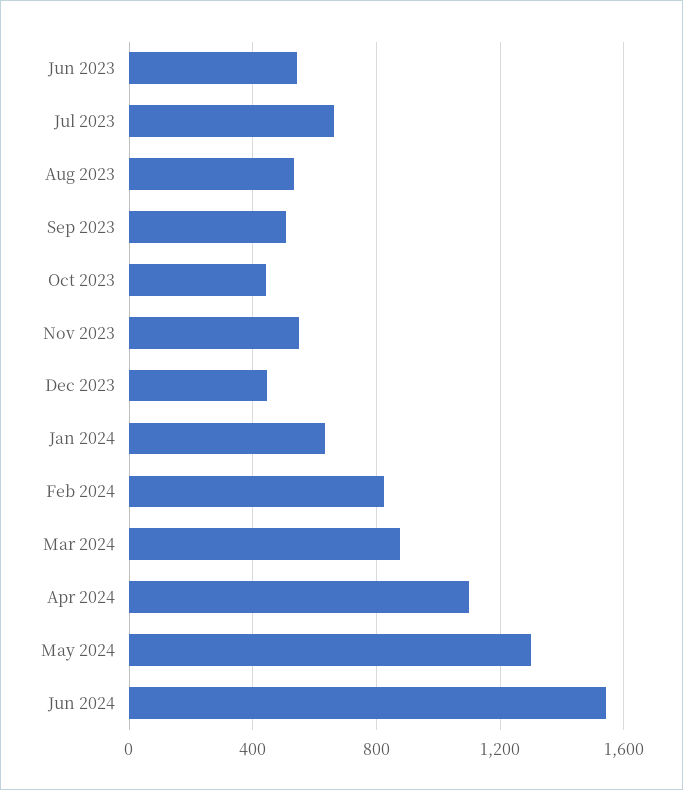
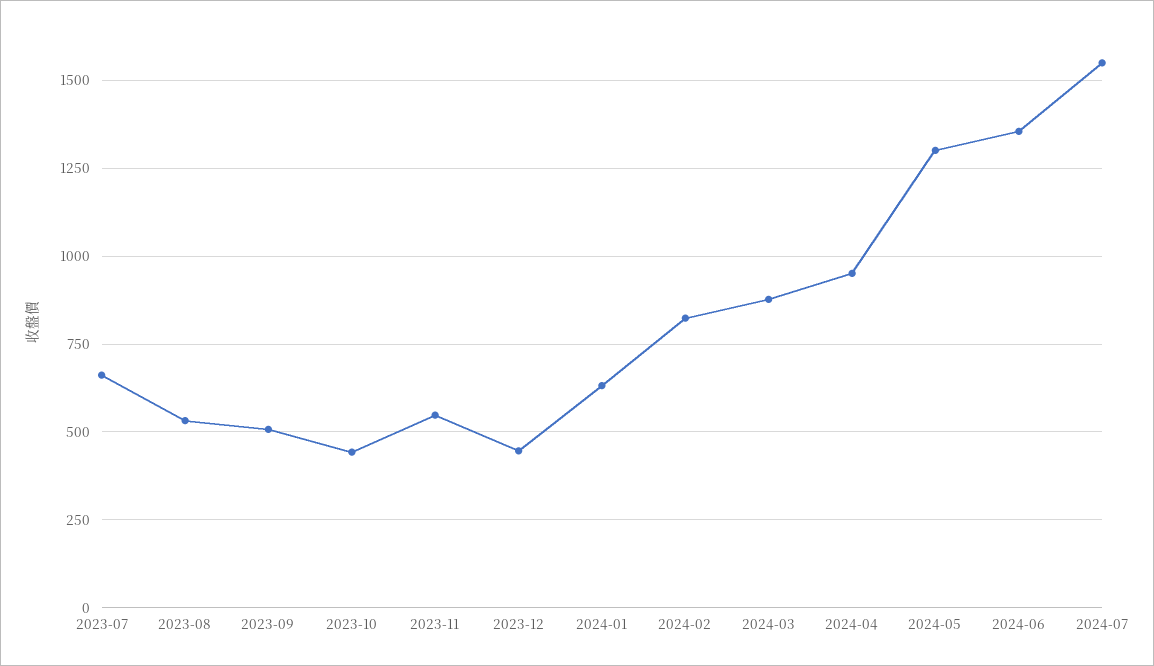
Jun 2023: 550 -> none
Apr 2024: 1100 -> 950
Jun 2024: 1550 -> 1350
2024-07: none -> 1550

